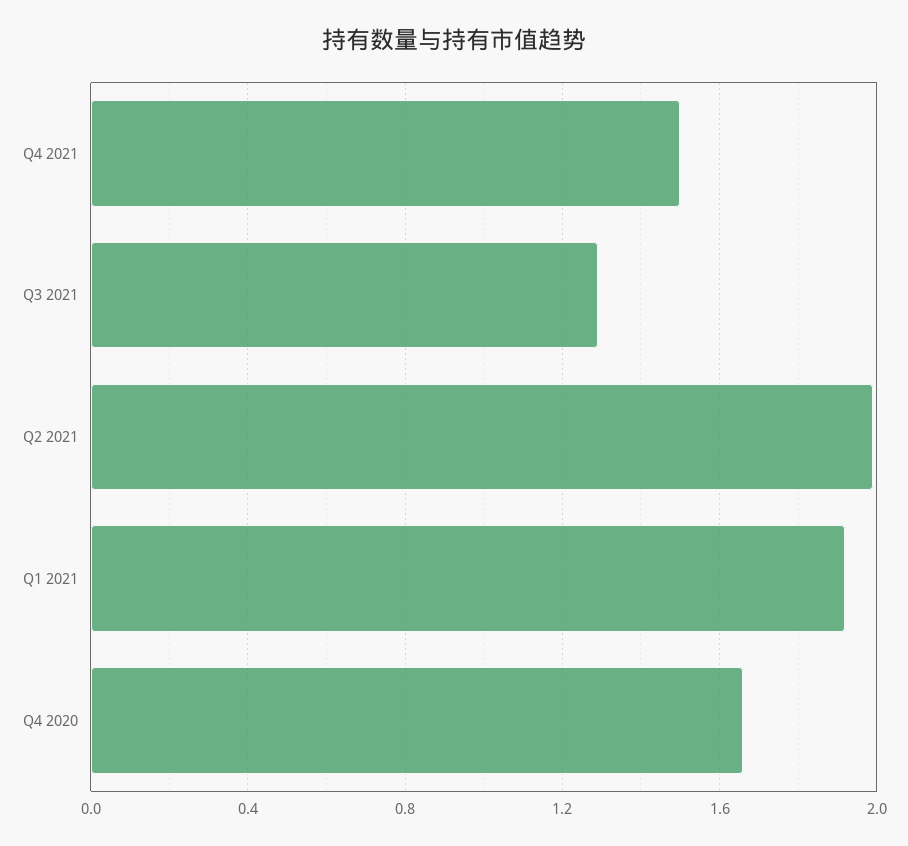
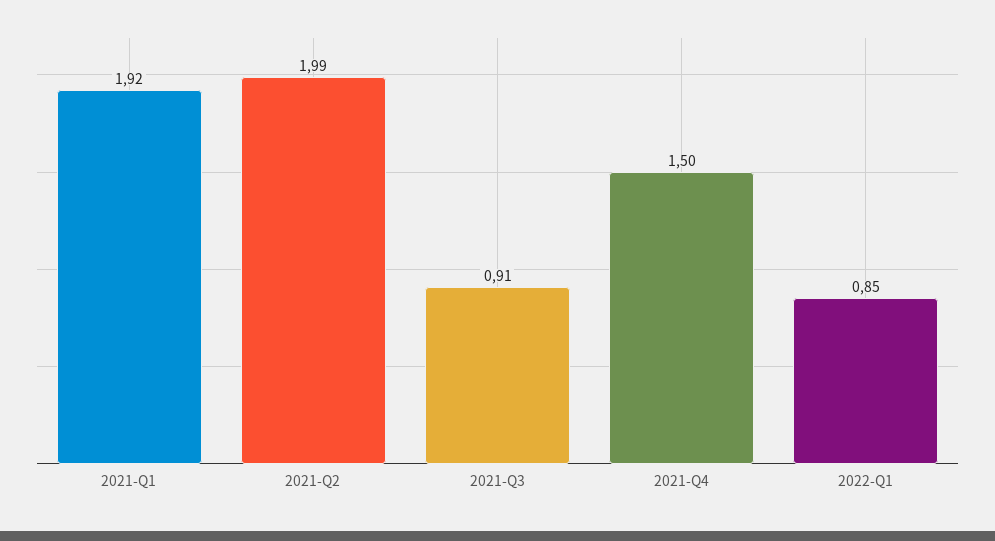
Q3 2021: 1.3 -> 0.91
Q4 2020: 1.65 -> none
2022-Q1: none -> 0.85

